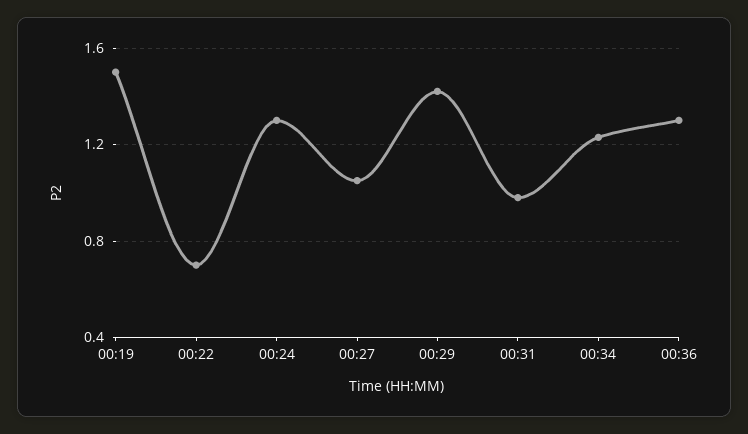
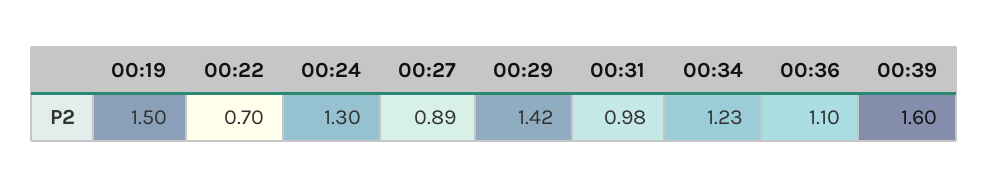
00:27: 1.05 -> 0.89
00:36: 1.3 -> 1.1
00:39: none -> 1.6

